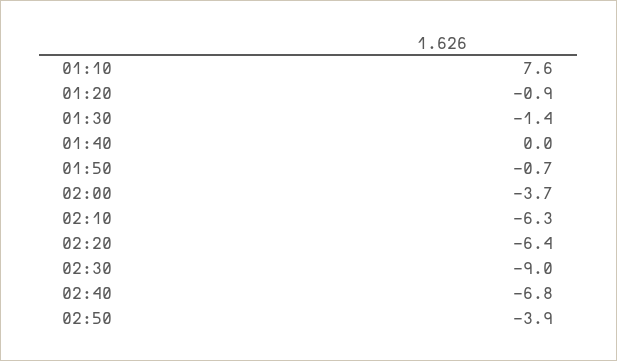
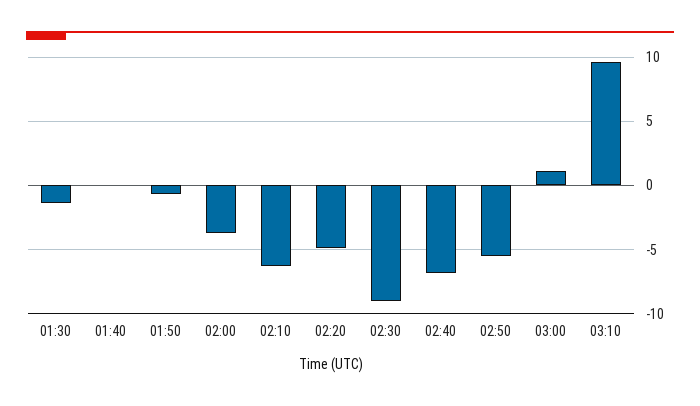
01:10: 7.6 -> none
01:20: -0.9 -> none
02:20: -6.4 -> -5
02:50: -3.9 -> -5.5
03:00: none -> 1
03:10: none -> 9.5

